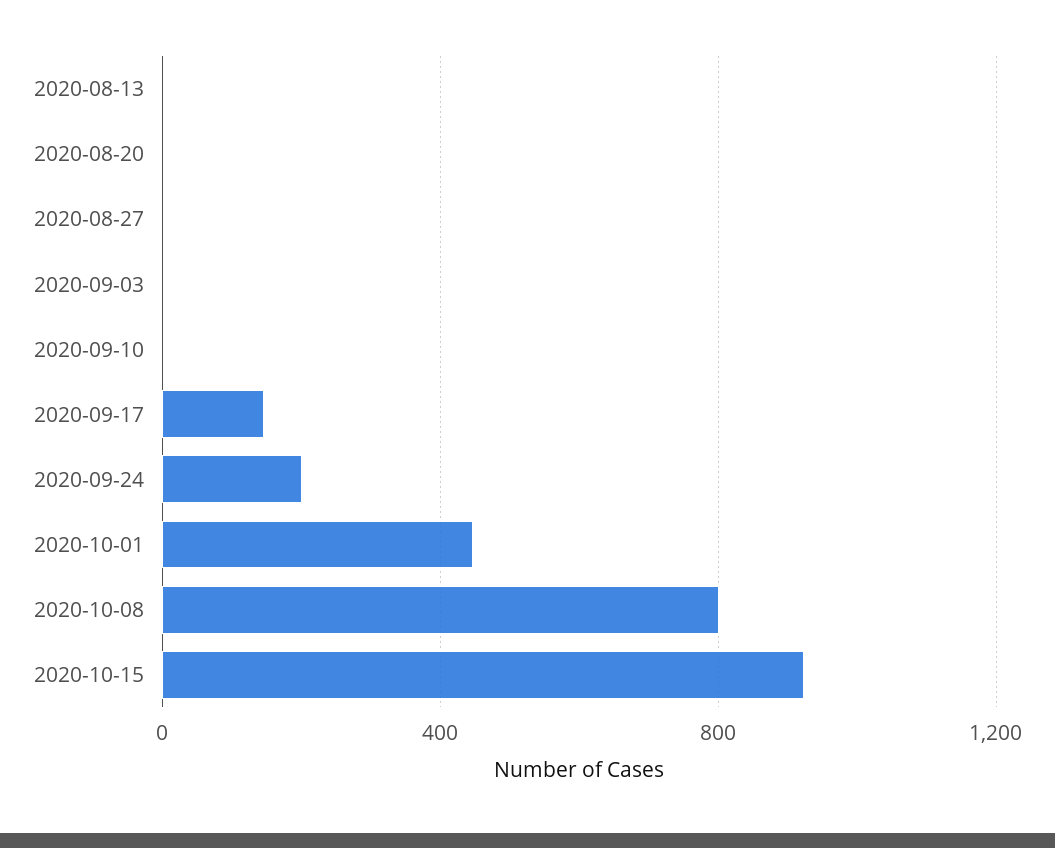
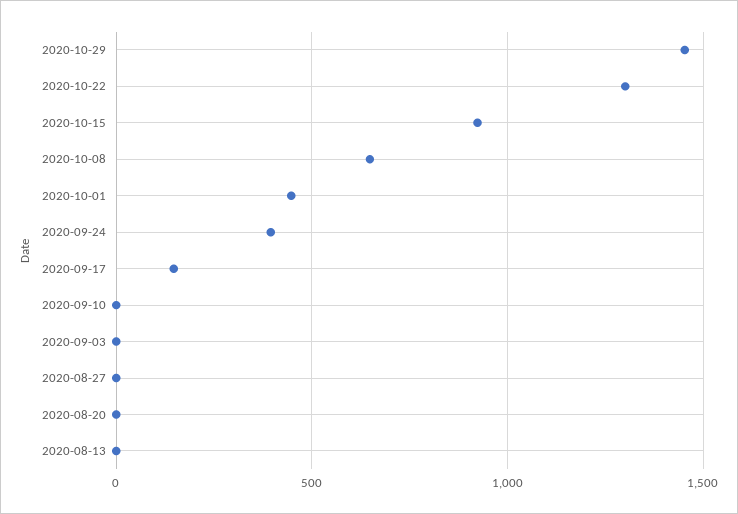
2020-09-24: 200 -> 400
2020-10-08: 800 -> 650
2020-10-29: none -> 1450
2020-10-22: none -> 1300

